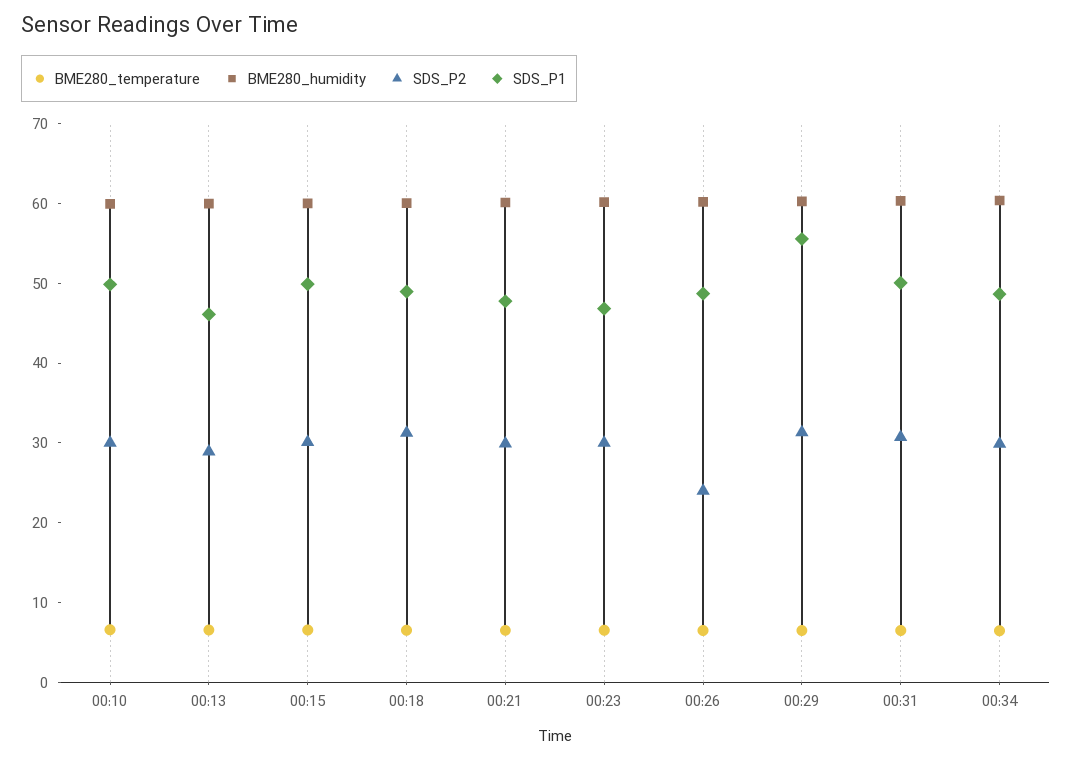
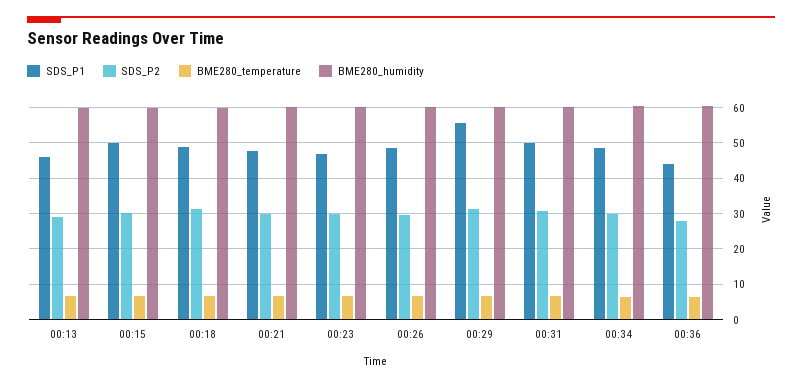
BME280_temperature, 00:10: 6 -> none
BME280_humidity, 00:10: 60 -> none
SDS_P2, 00:10: 30 -> none
SDS_P1, 00:10: 50 -> none
SDS_P2, 00:26: 24 -> 30
SDS_P1, 00:36: none -> 44
SDS_P2, 00:36: none -> 28
BME280_temperature, 00:36: none -> 6
BME280_humidity, 00:36: none -> 60

